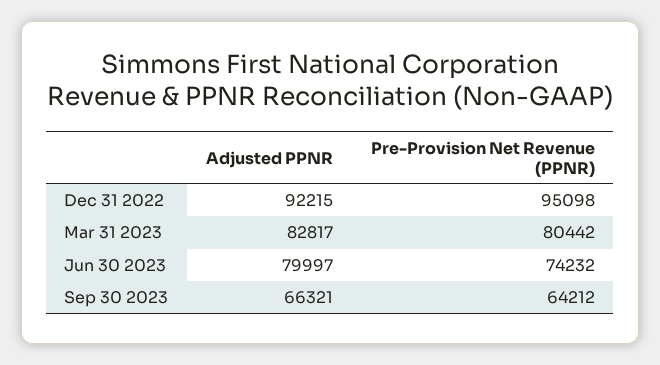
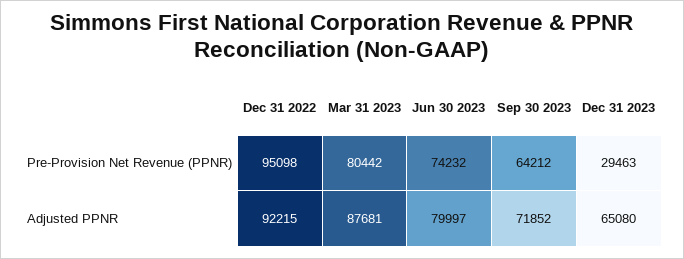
Adjusted PPNR, Mar 31 2023: 82817 -> 87681
Adjusted PPNR, Sep 30 2023: 66321 -> 71852
Pre-Provision Net Revenue (PPNR), Dec 31 2023: none -> 29463
Adjusted PPNR, Dec 31 2023: none -> 65080

